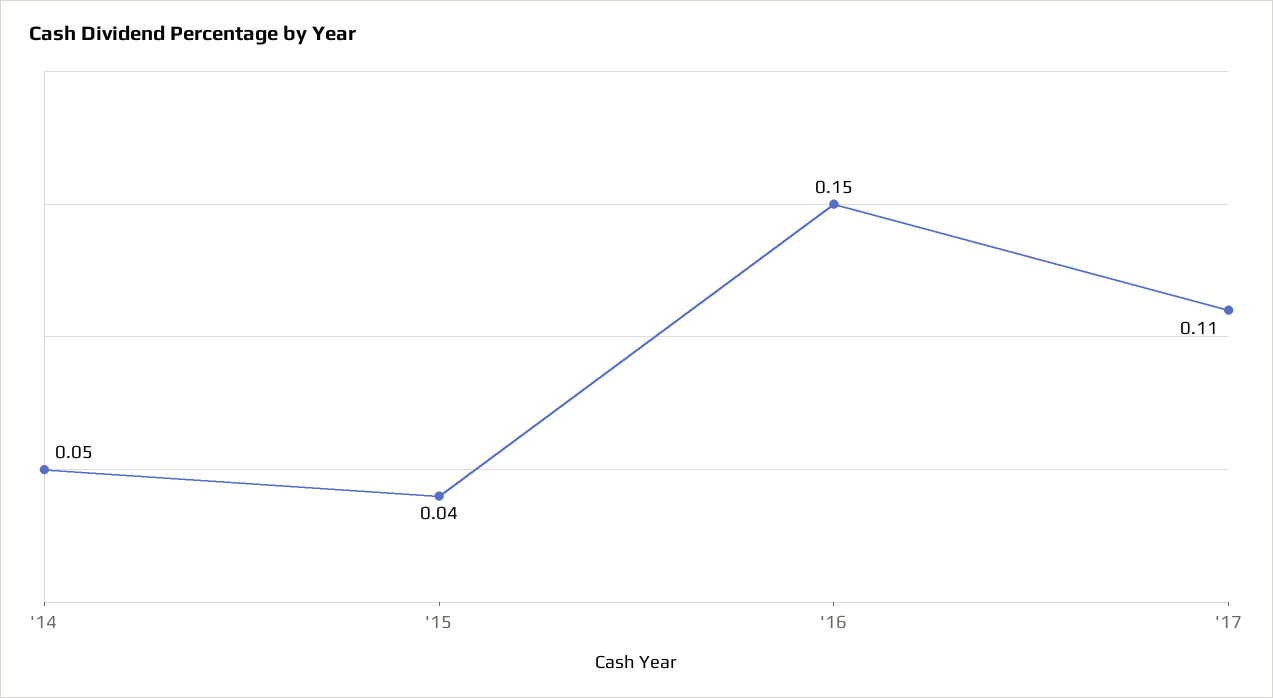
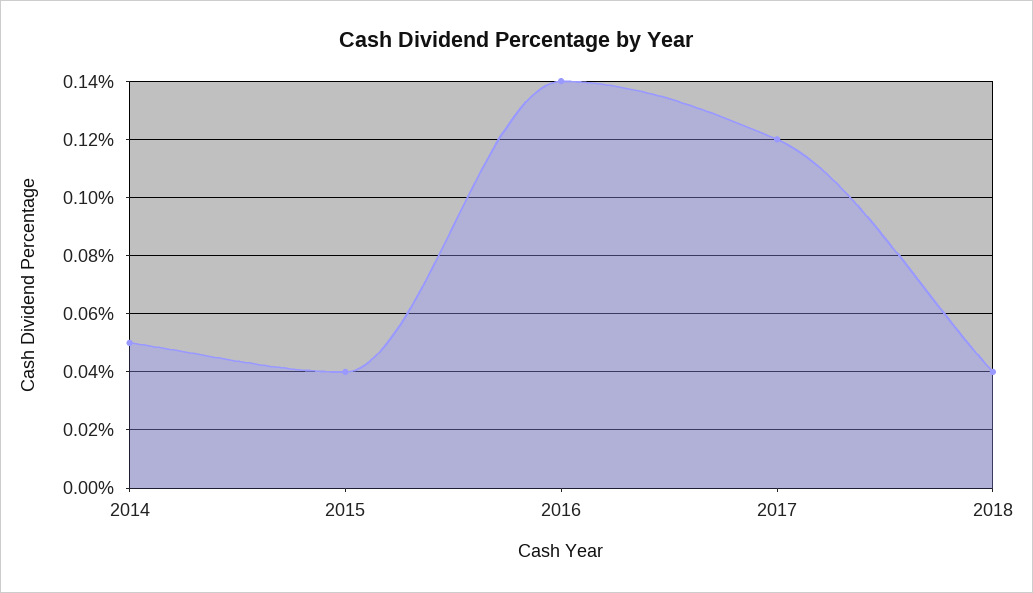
'16: 0.15 -> 0.14
'17: 0.11 -> 0.12
2018: none -> 0.04

